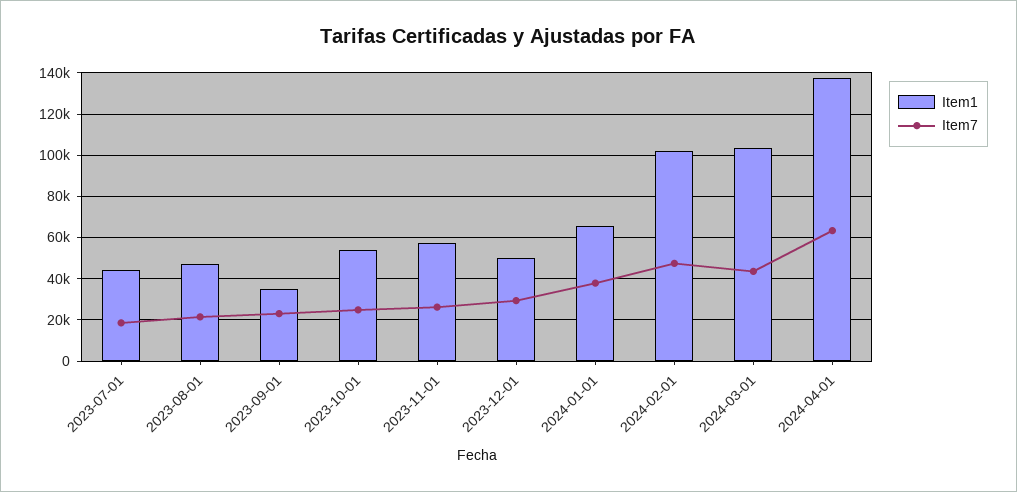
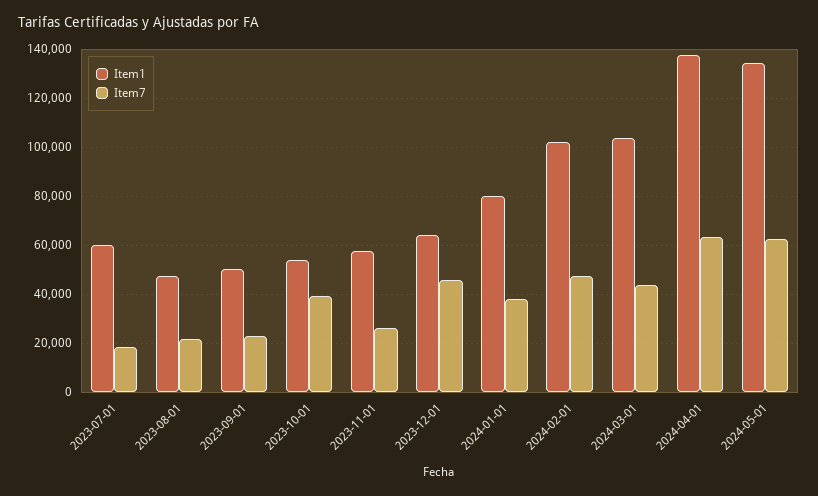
Item1, 2023-07-01: 45000 -> 60000
Item1, 2023-09-01: 35000 -> 50000
Item7, 2023-10-01: 25000 -> 40000
Item1, 2023-12-01: 50000 -> 65000
Item7, 2023-12-01: 30000 -> 45000
Item1, 2024-01-01: 65000 -> 80000
Item1, 2024-05-01: none -> 135000
Item7, 2024-05-01: none -> 62500

